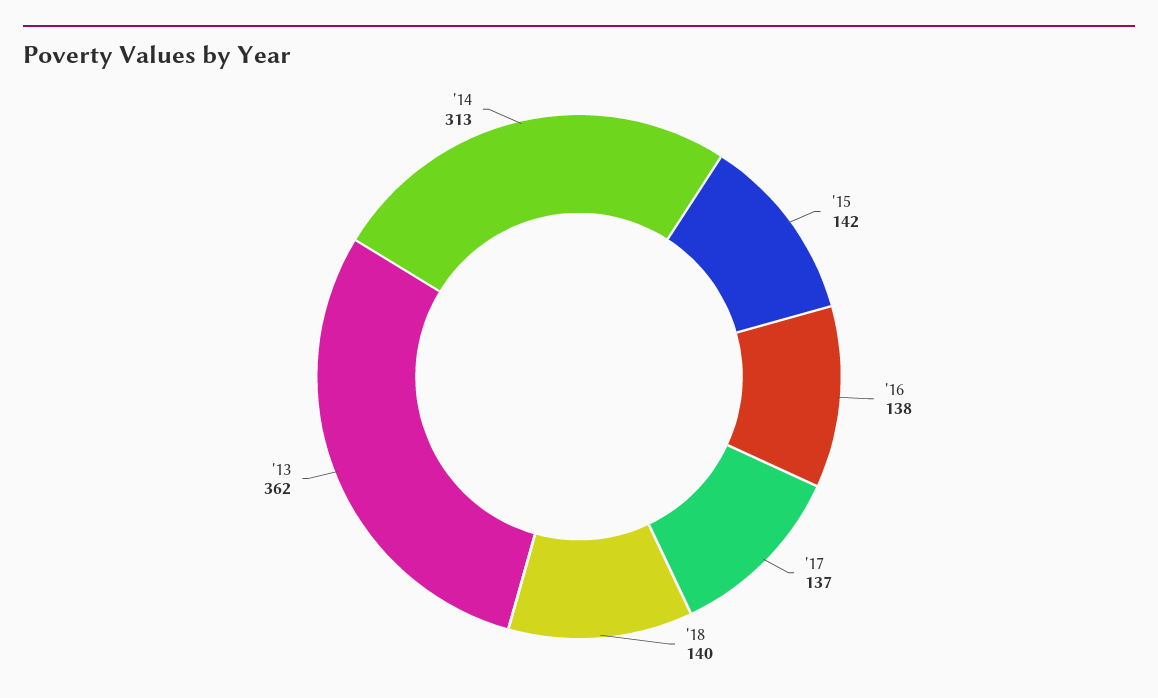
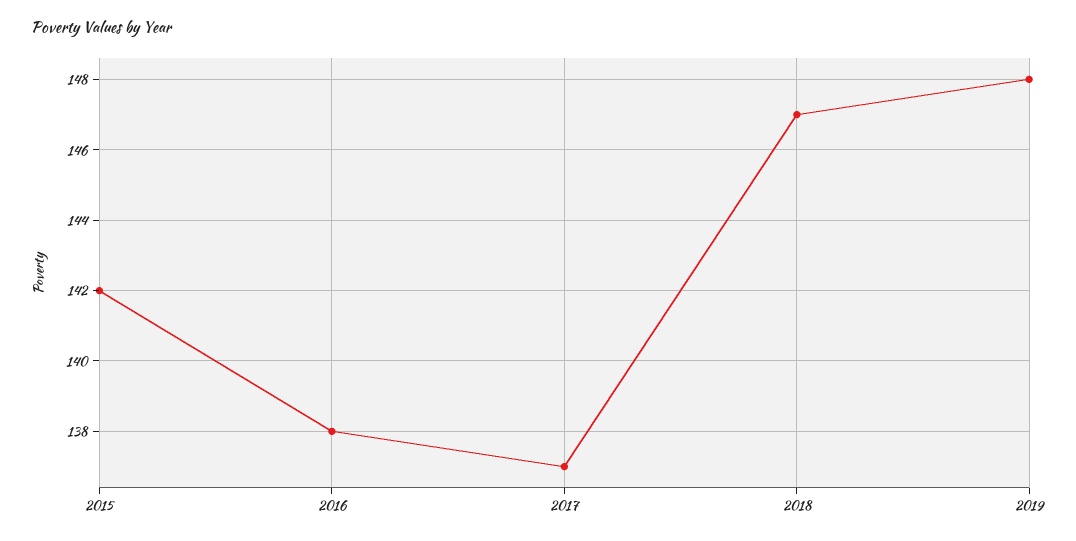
'18: 140 -> 147
'13: 362 -> none
'14: 313 -> none
2019: none -> 148

